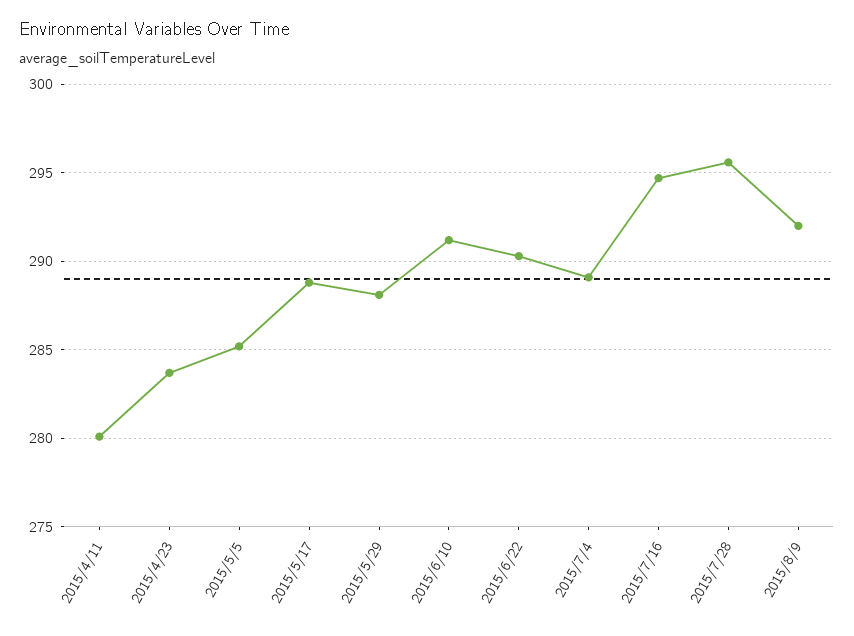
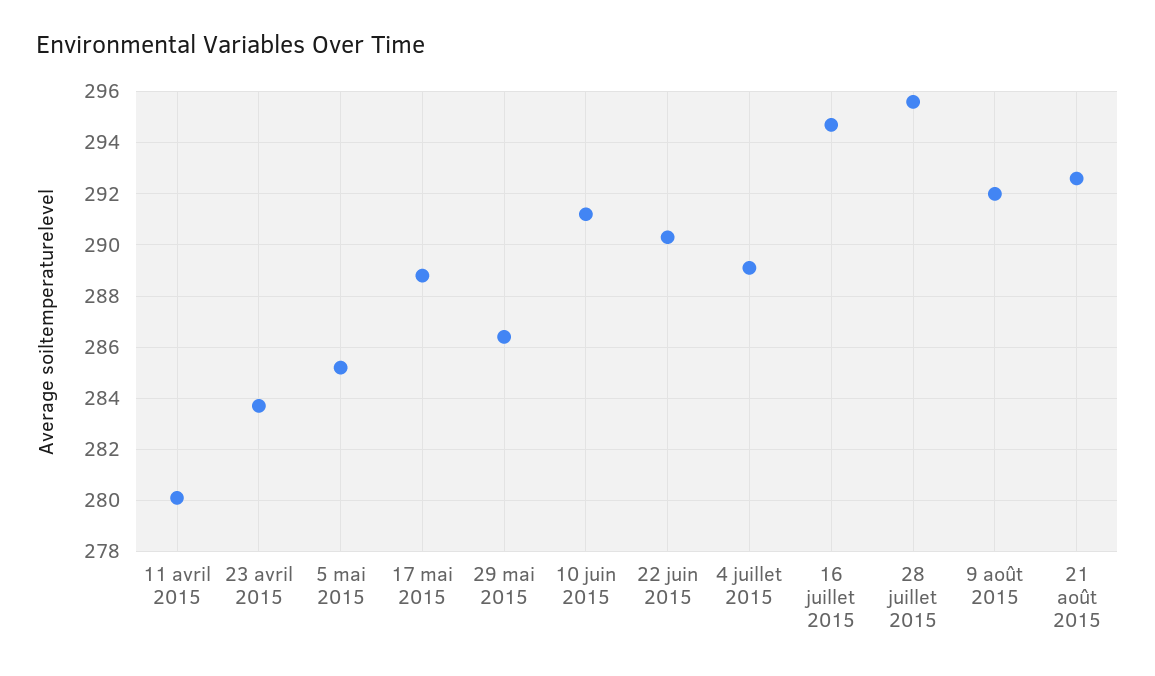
2015/5/29: 288 -> 286.5
21 août 2015: none -> 292.5

